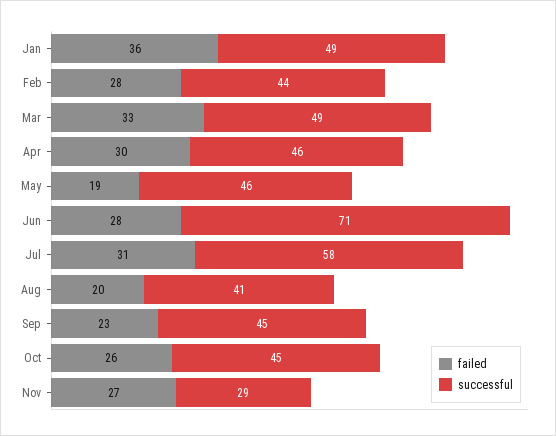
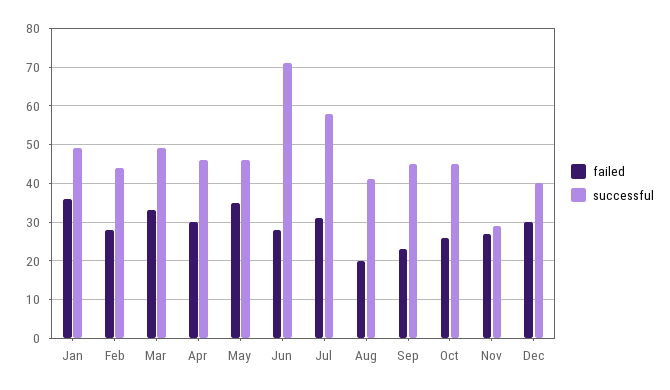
failed, May: 19 -> 35
failed, Dec: none -> 30
successful, Dec: none -> 40

